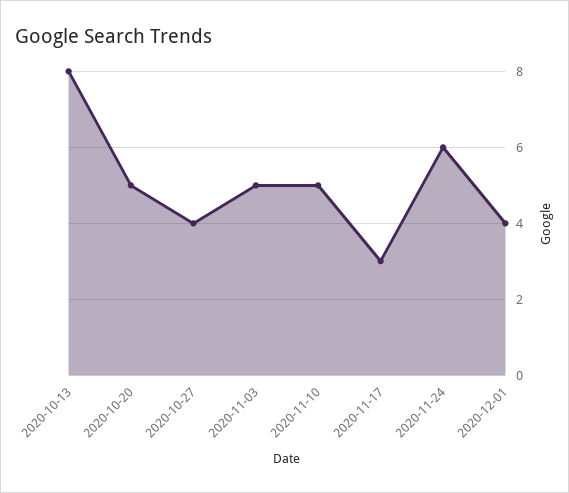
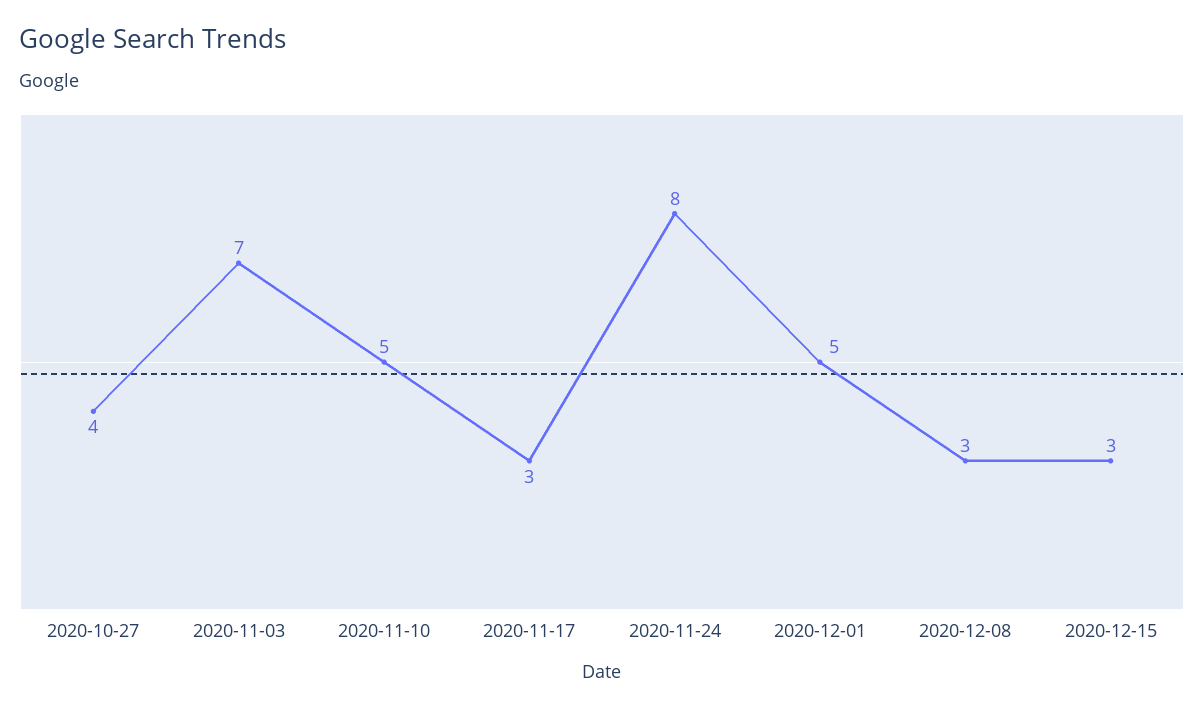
2020-10-13: 8 -> none
2020-10-20: 5 -> none
2020-11-03: 5 -> 7
2020-11-24: 6 -> 8
2020-12-01: 4 -> 5
2020-12-08: none -> 3
2020-12-15: none -> 3

